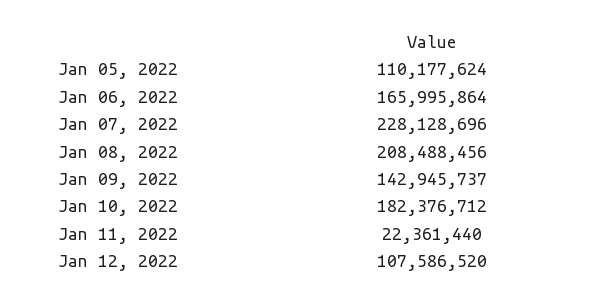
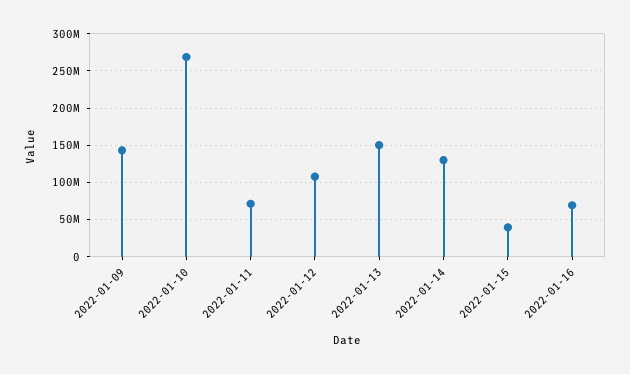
Jan 05, 2022: 110177624 -> none
Jan 06, 2022: 165995864 -> none
Jan 07, 2022: 228128696 -> none
Jan 08, 2022: 208488456 -> none
Jan 10, 2022: 182376712 -> 270000000
Jan 11, 2022: 22361440 -> 70000000
2022-01-13: none -> 150000000
2022-01-14: none -> 130000000
2022-01-15: none -> 40000000
2022-01-16: none -> 70000000

